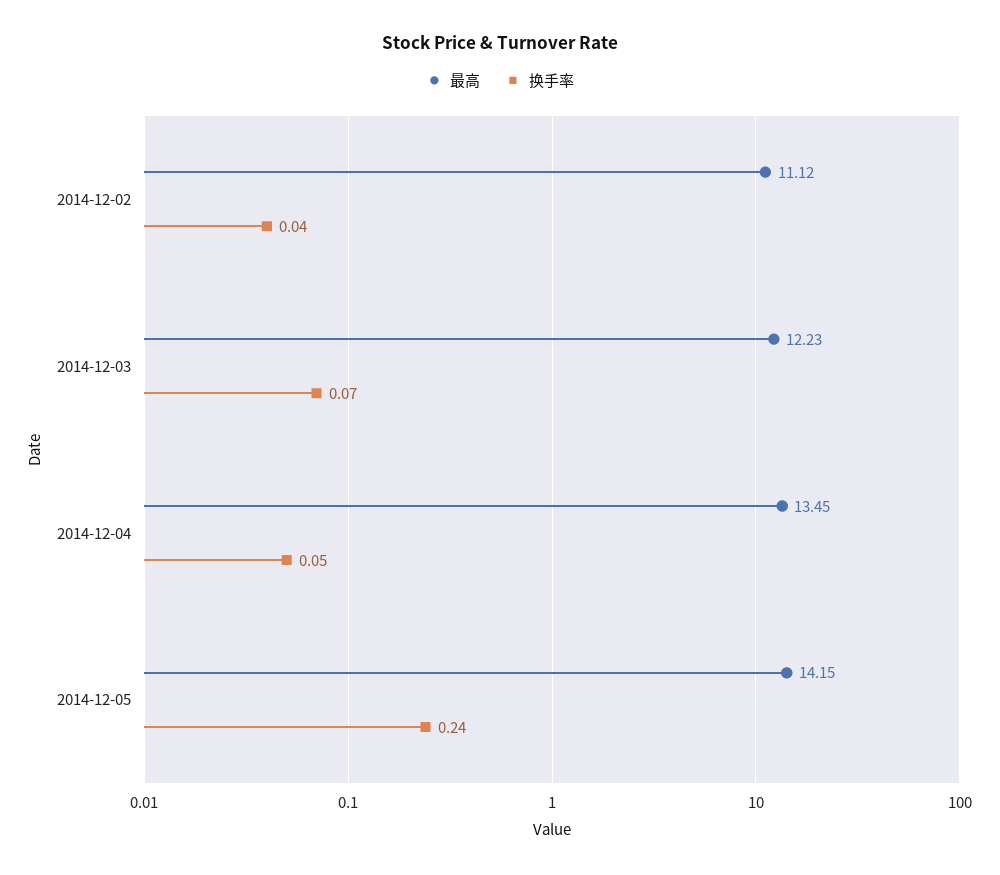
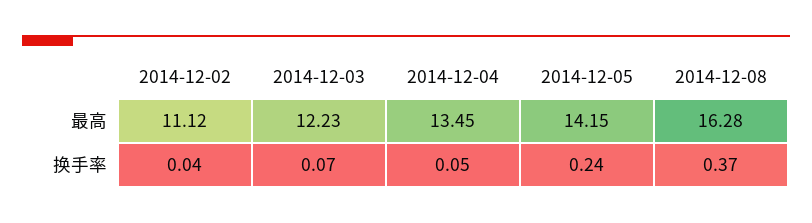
最高, 2014-12-08: none -> 16.28
换手率, 2014-12-08: none -> 0.37

